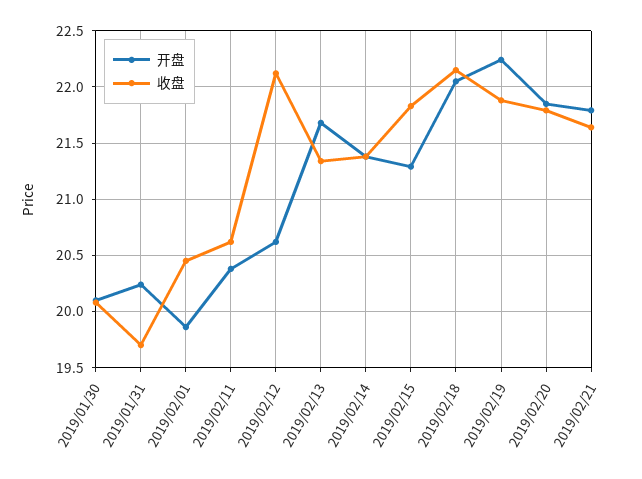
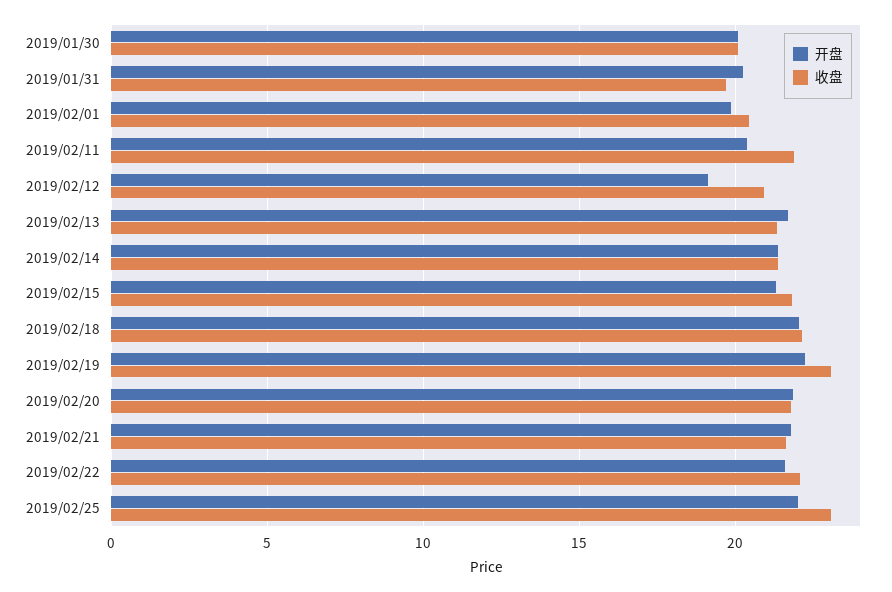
收盘, 2019/02/11: 20.6 -> 22
开盘, 2019/02/12: 20.6 -> 19
收盘, 2019/02/12: 22.1 -> 21
收盘, 2019/02/19: 21.9 -> 23
开盘, 2019/02/22: none -> 21.5
收盘, 2019/02/22: none -> 22
开盘, 2019/02/25: none -> 22
收盘, 2019/02/25: none -> 23

